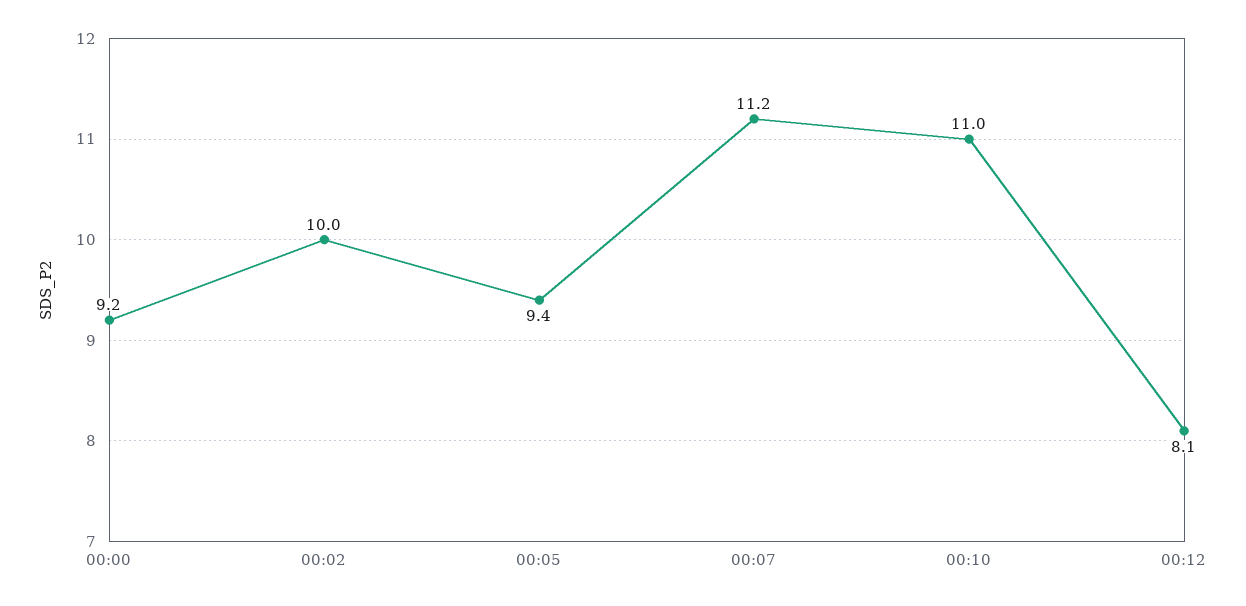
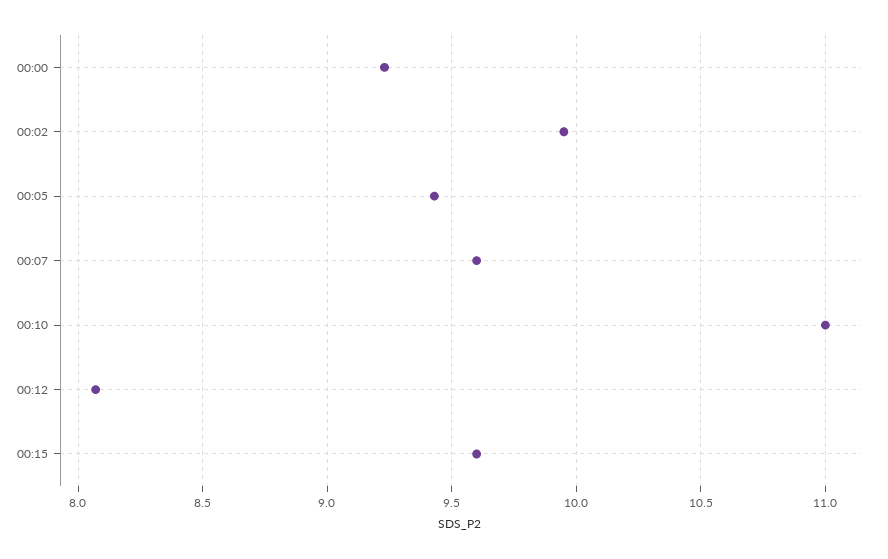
00:07: 11.2 -> 9.6
00:15: none -> 9.6

